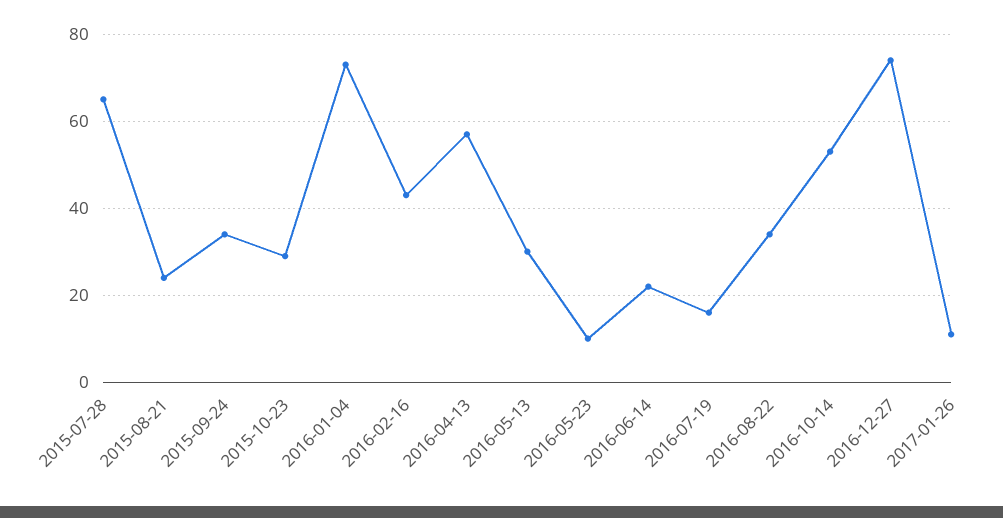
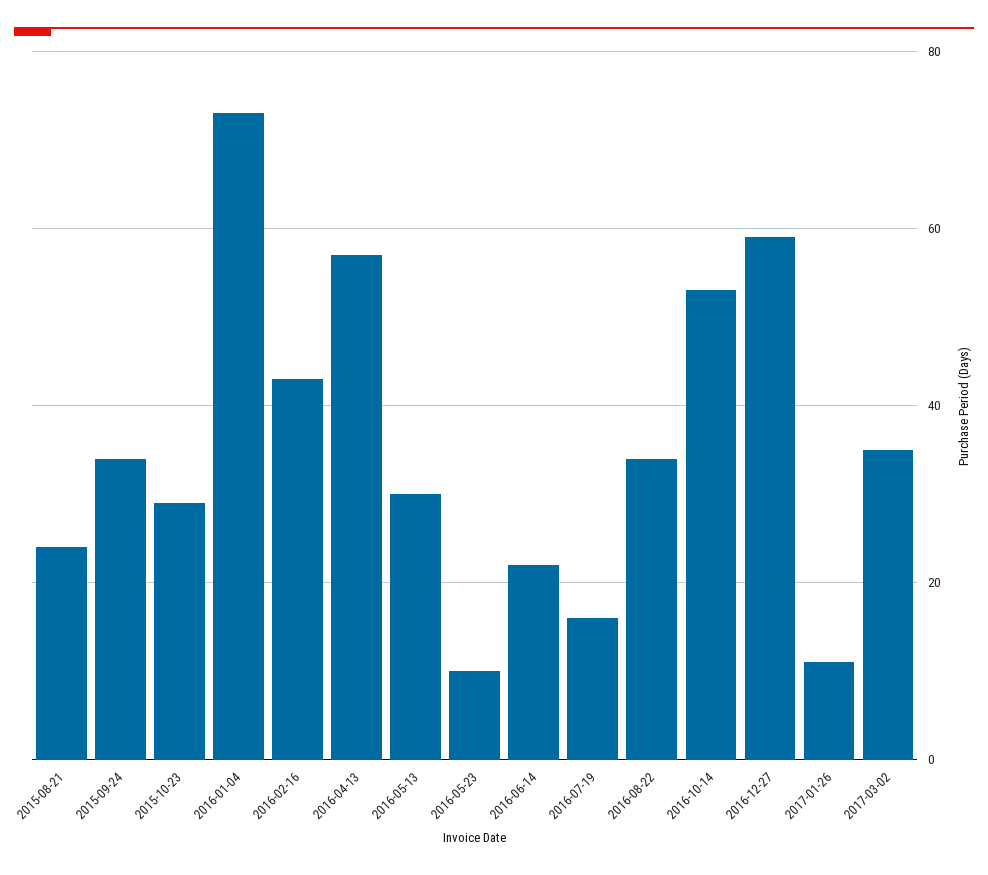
2015-07-28: 65 -> none
2016-12-27: 75 -> 60
2017-03-02: none -> 35

